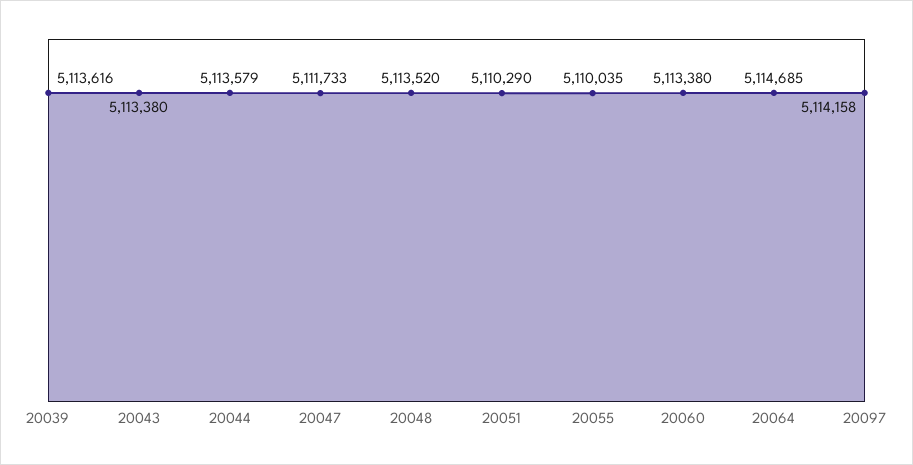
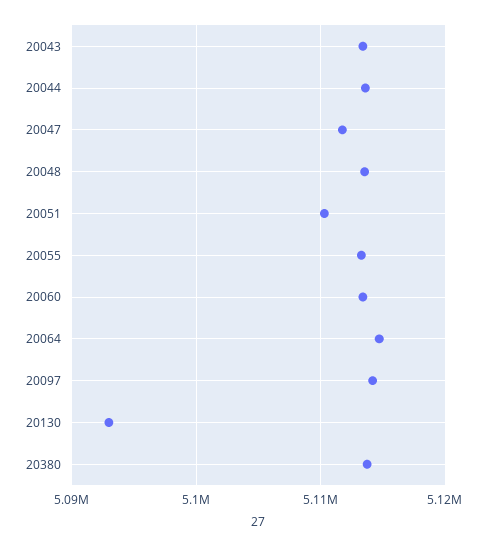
20039: 5113616 -> none
20055: 5110035 -> 5113000
20130: none -> 5093000
20380: none -> 5114000

